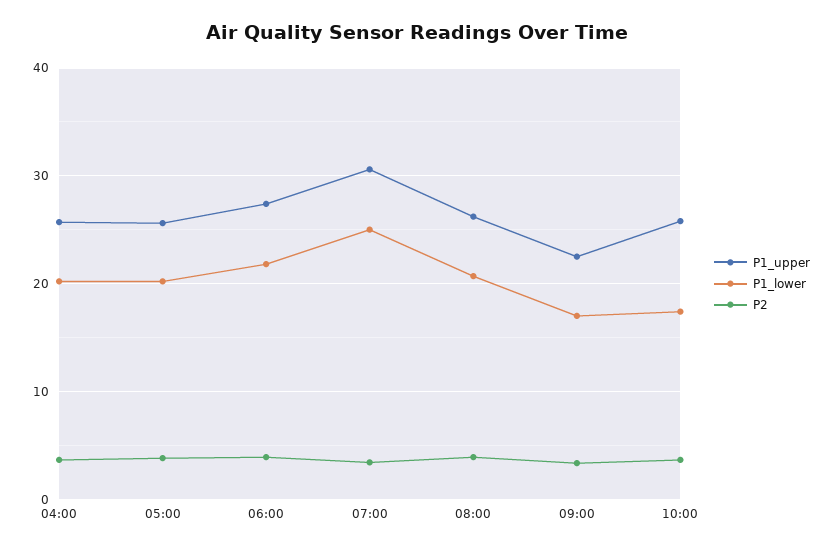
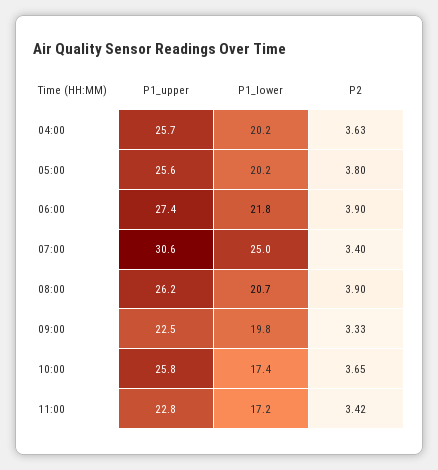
P1_lower, 09:00: 17 -> 19.8
P1_upper, 11:00: none -> 22.8
P1_lower, 11:00: none -> 17.2
P2, 11:00: none -> 3.42

